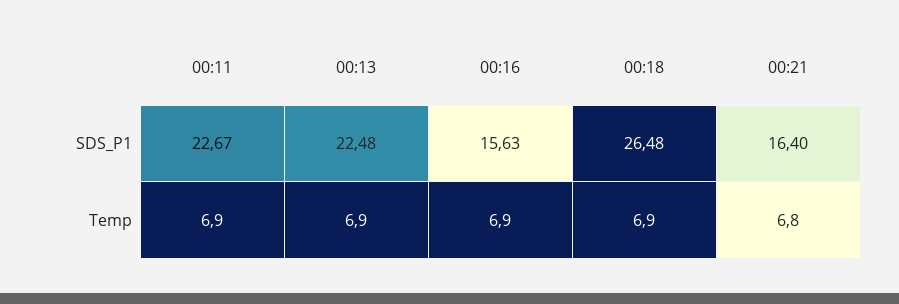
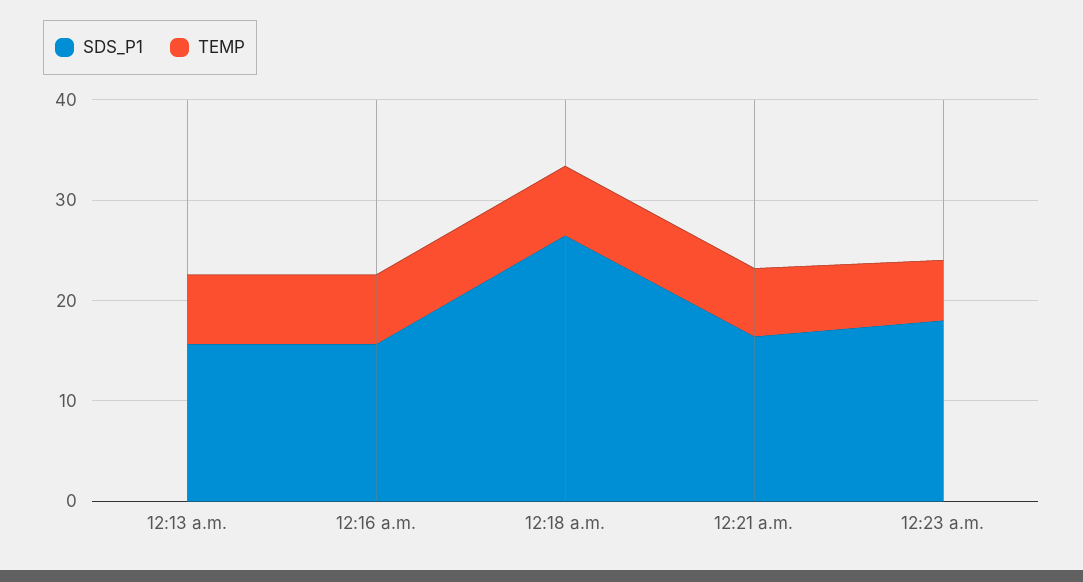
SDS_P1, 00:11: 22.67 -> none
SDS_P1, 00:13: 22.48 -> 16
Temp, 00:11: 6.9 -> none
SDS_P1, 12:23 a.m.: none -> 18
Temp, 12:23 a.m.: none -> 6

